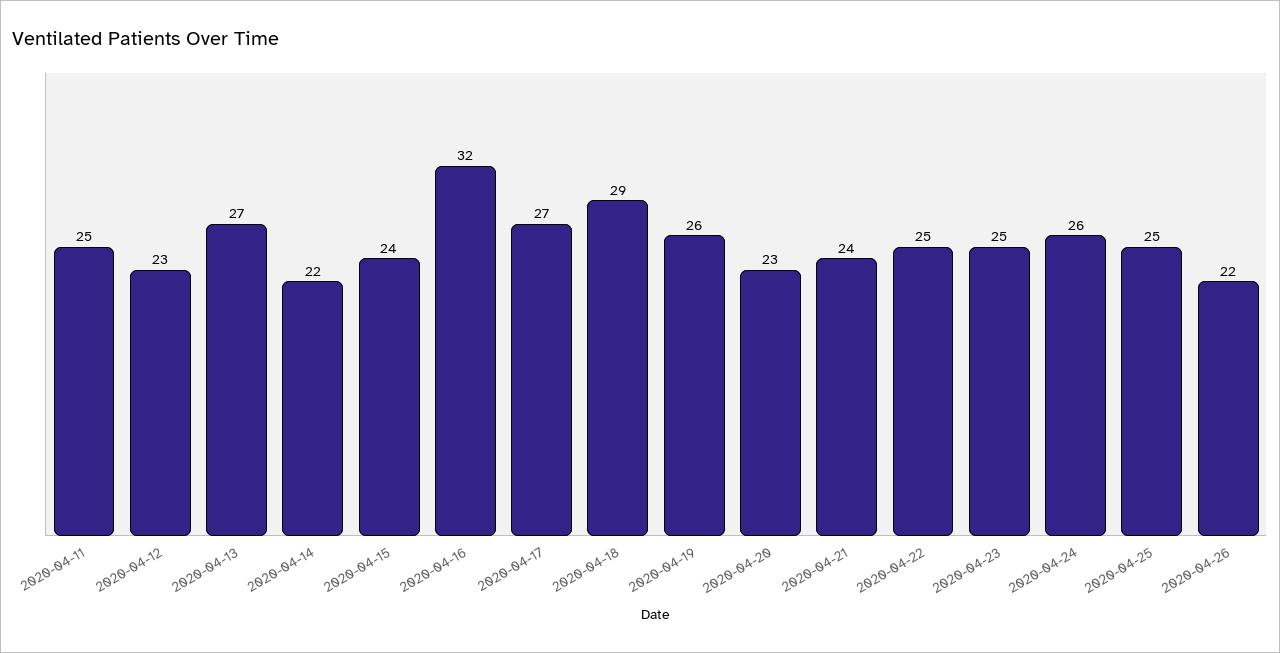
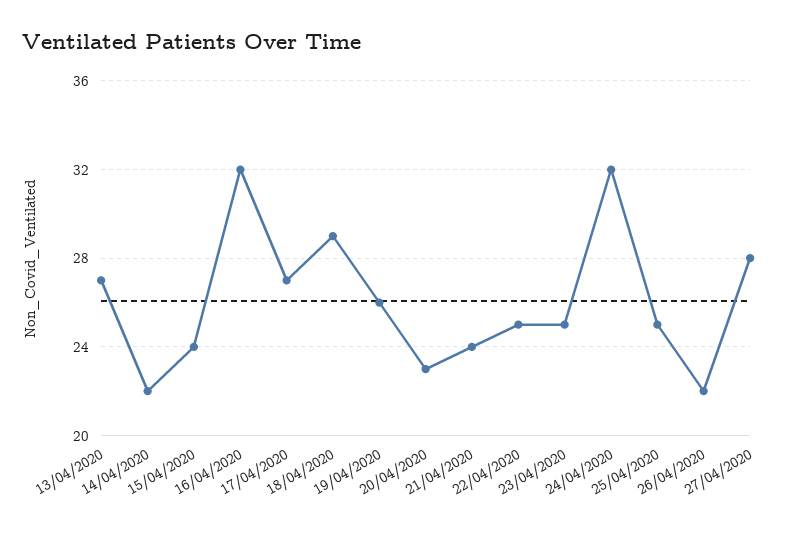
2020-04-11: 25 -> none
2020-04-12: 23 -> none
2020-04-24: 26 -> 32
27/04/2020: none -> 28

